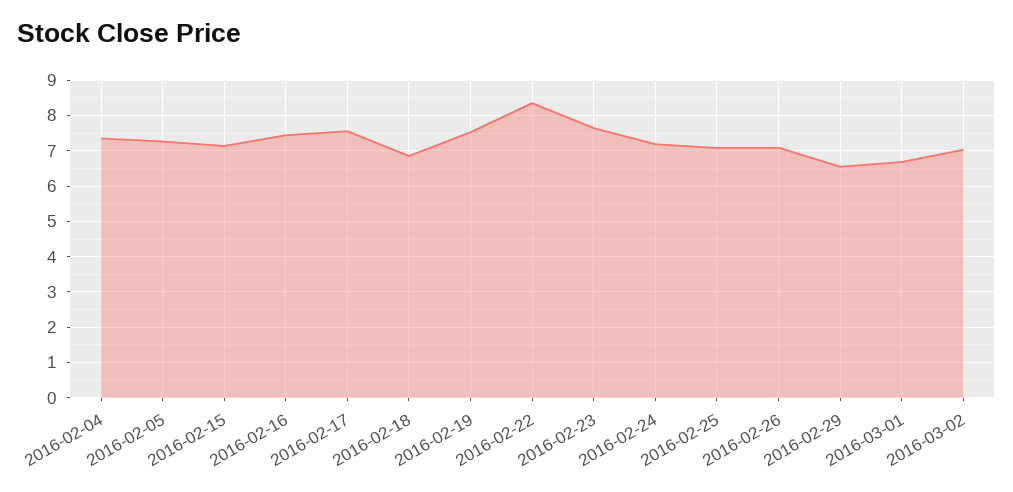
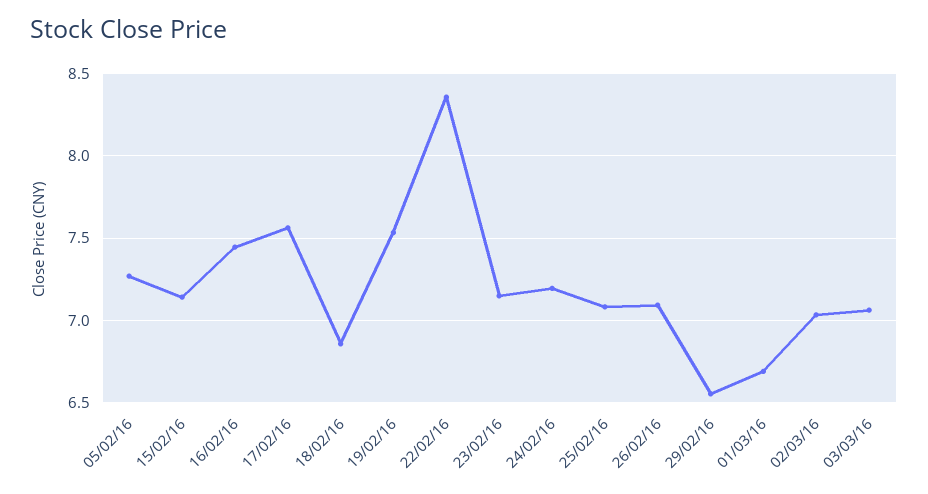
2016-02-04: 7.4 -> none
2016-02-23: 7.6 -> 7.15
03/03/16: none -> 7.05

